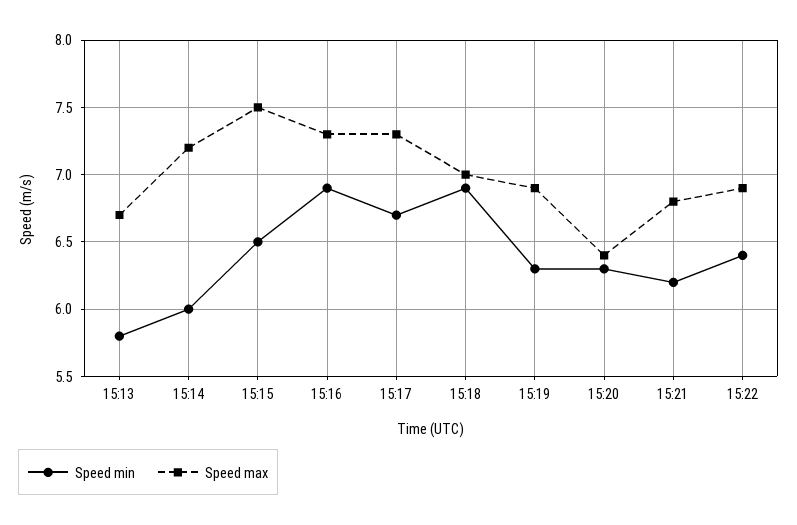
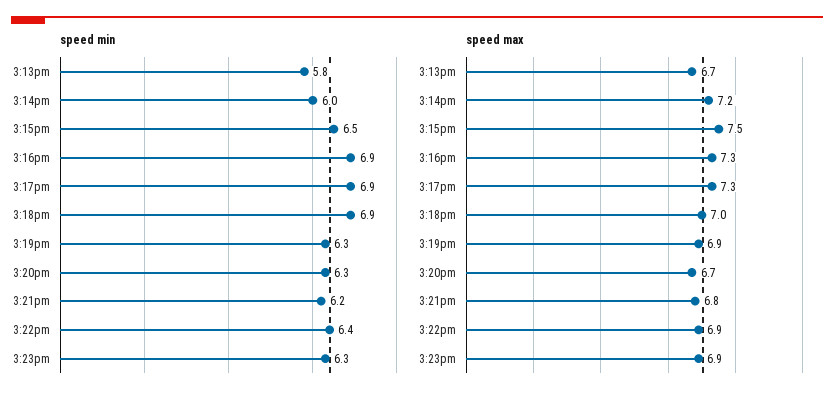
Speed min, 15:17: 6.7 -> 6.9
Speed max, 15:20: 6.4 -> 6.7
Speed min, 3:23pm: none -> 6.3
Speed max, 3:23pm: none -> 6.9

